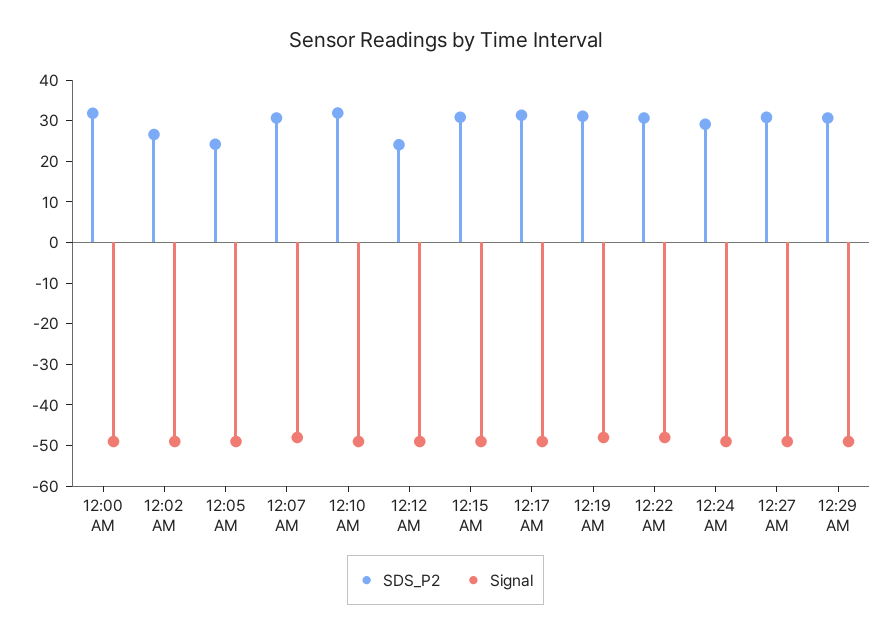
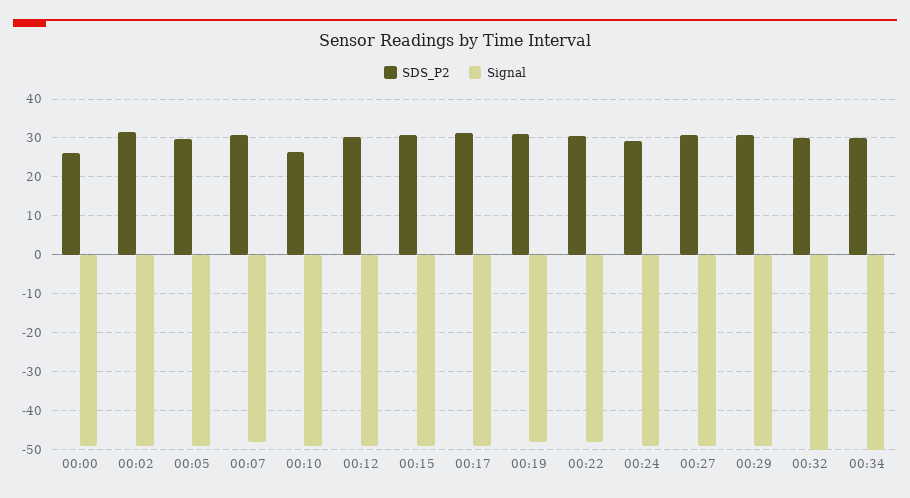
SDS_P2, 12:00 AM: 32 -> 26
SDS_P2, 12:02 AM: 26 -> 32
SDS_P2, 12:05 AM: 24 -> 30
SDS_P2, 12:10 AM: 32 -> 26
SDS_P2, 12:12 AM: 24 -> 30
SDS_P2, 00:32: none -> 30
Signal, 00:32: none -> -50
SDS_P2, 00:34: none -> 30
Signal, 00:34: none -> -50

